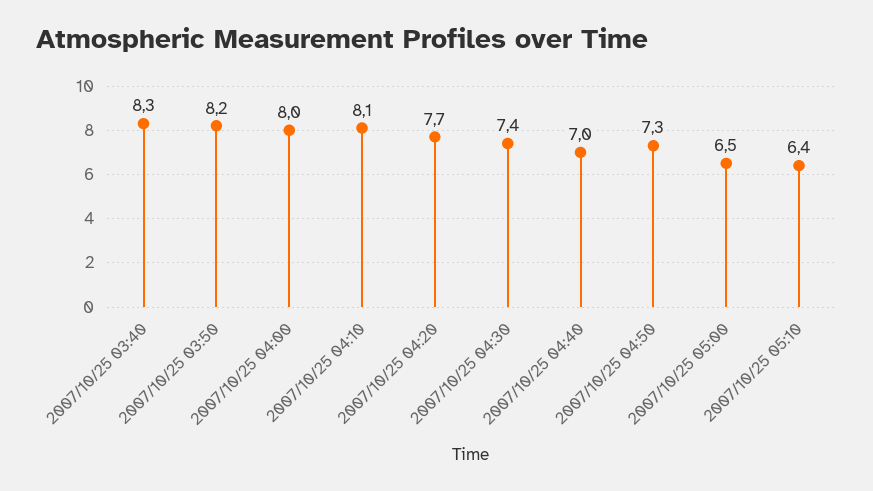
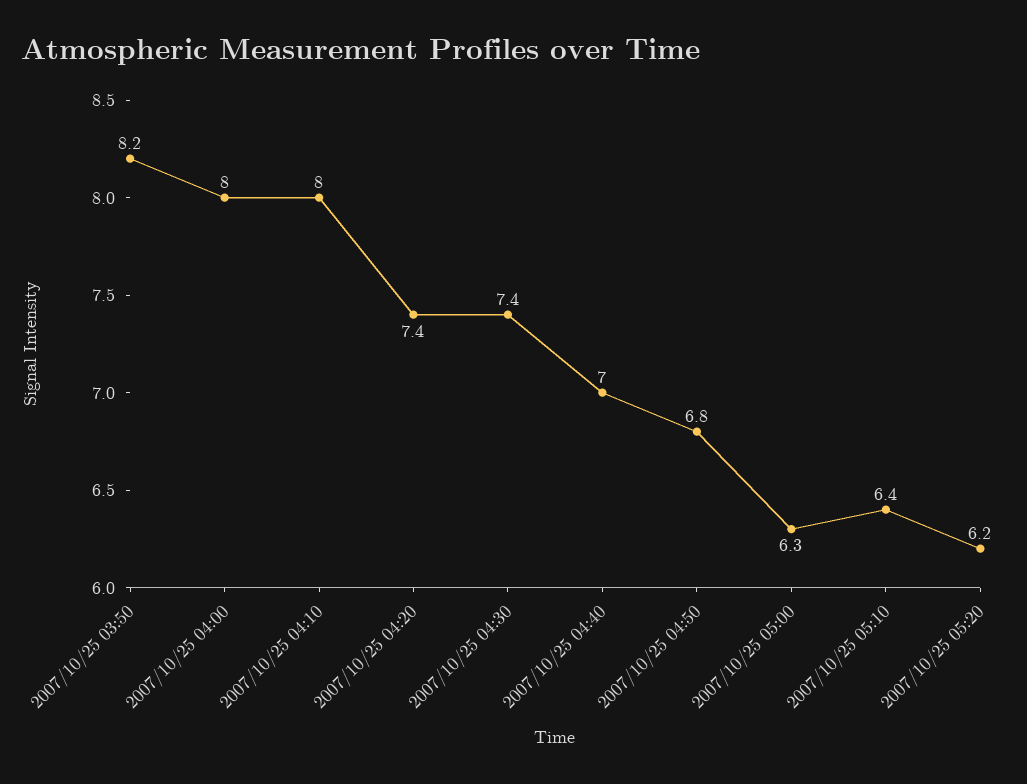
2007/10/25 03:40: 8.3 -> none
2007/10/25 04:10: 8.1 -> 8
2007/10/25 04:20: 7.7 -> 7.4
2007/10/25 04:50: 7.3 -> 6.8
2007/10/25 05:00: 6.5 -> 6.3
2007/10/25 05:20: none -> 6.2

